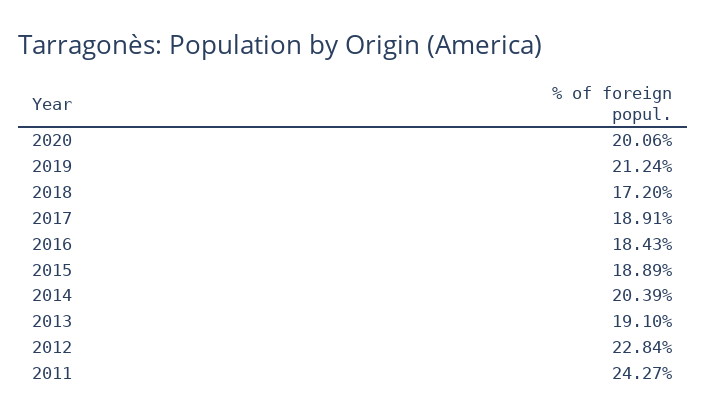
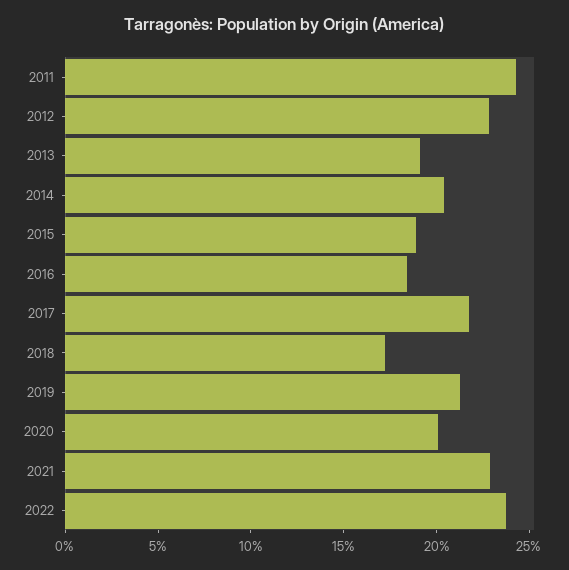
2017: 18.91 -> 22
2021: none -> 23
2022: none -> 24

